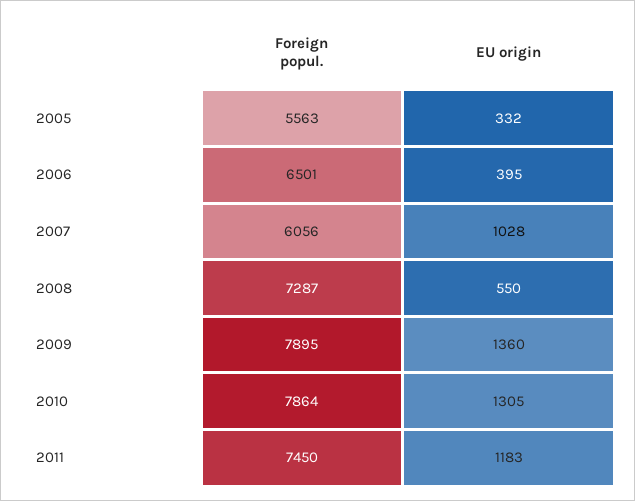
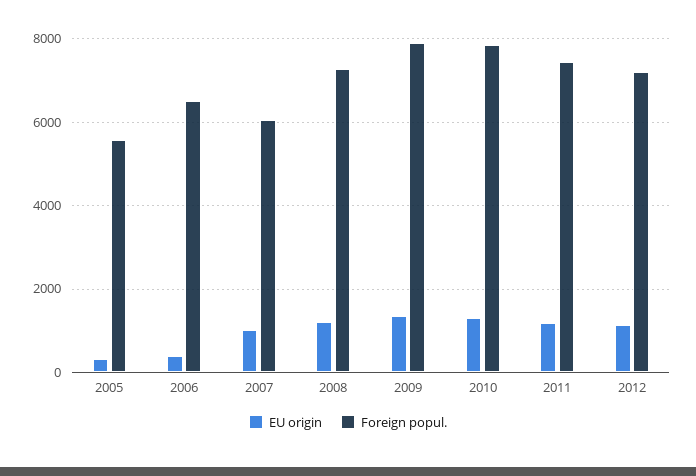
EU origin, 2008: 550 -> 1200
EU origin, 2012: none -> 1200
Foreign popul., 2012: none -> 7200

